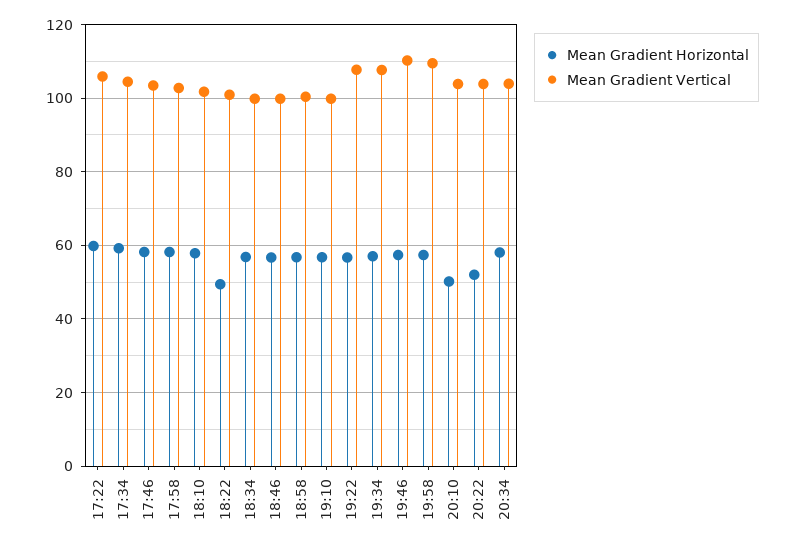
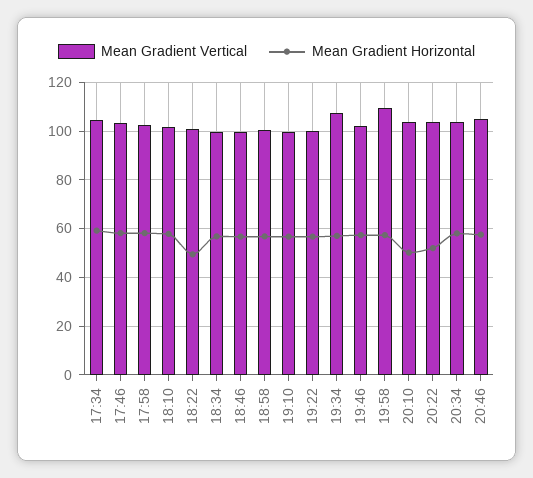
Mean Gradient Horizontal, 17:22: 60 -> none
Mean Gradient Vertical, 17:22: 106 -> none
Mean Gradient Vertical, 19:22: 108 -> 100
Mean Gradient Vertical, 19:46: 110 -> 102.5
Mean Gradient Vertical, 20:46: none -> 105
Mean Gradient Horizontal, 20:46: none -> 57.5

